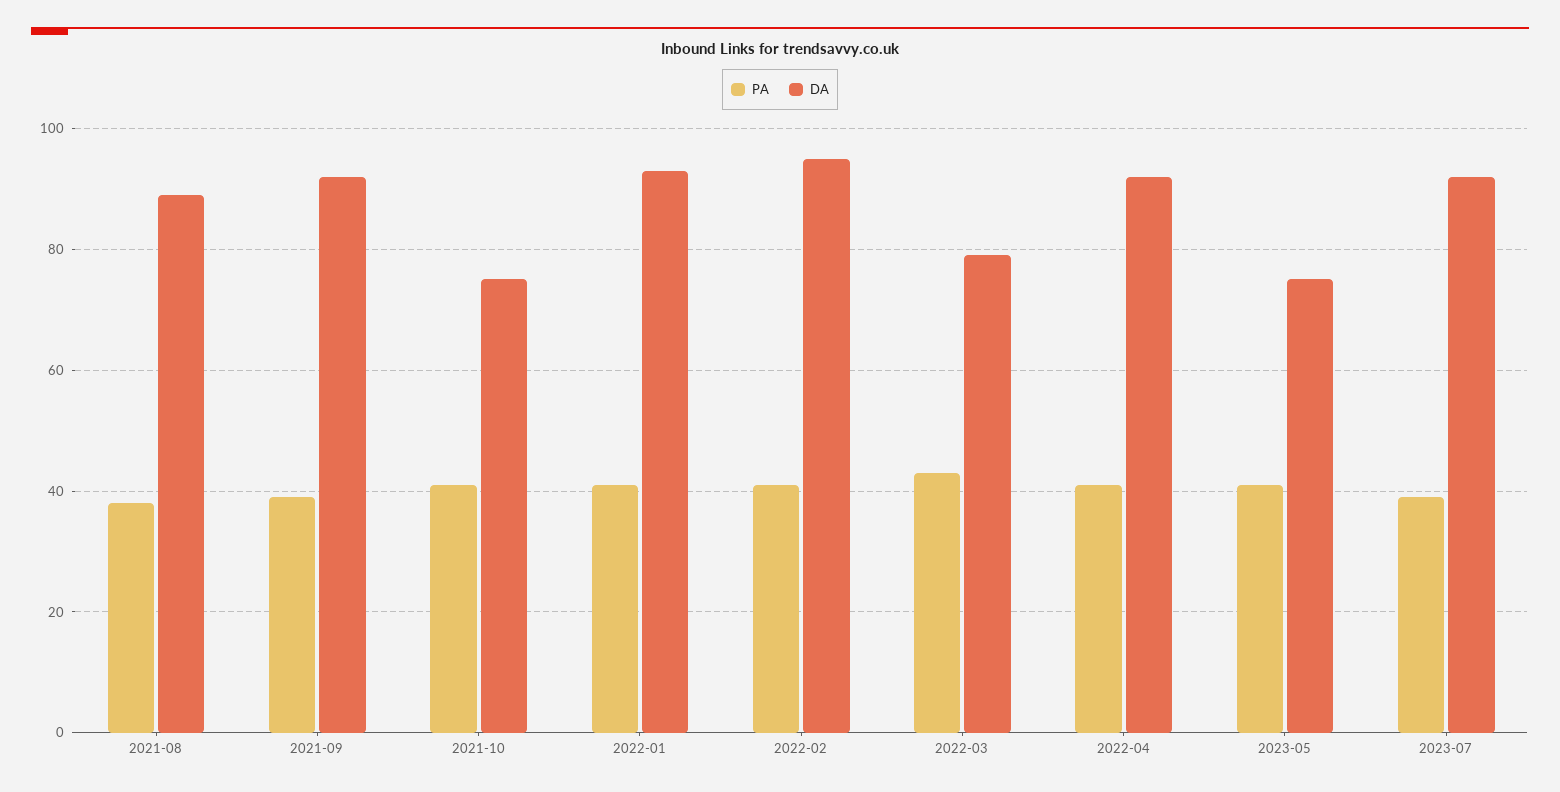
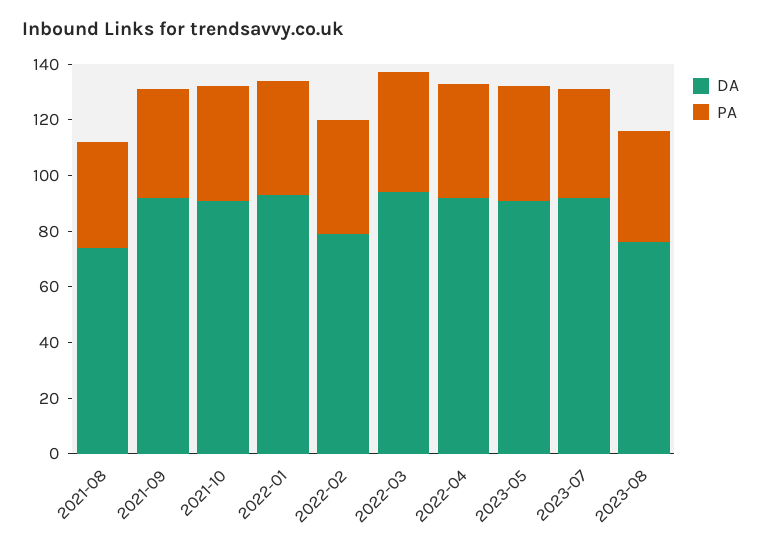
DA, 2021-08: 90 -> 75
DA, 2021-10: 75 -> 90
DA, 2022-02: 95 -> 80
DA, 2022-03: 80 -> 95
DA, 2023-05: 75 -> 90
DA, 2023-08: none -> 75
PA, 2023-08: none -> 40

